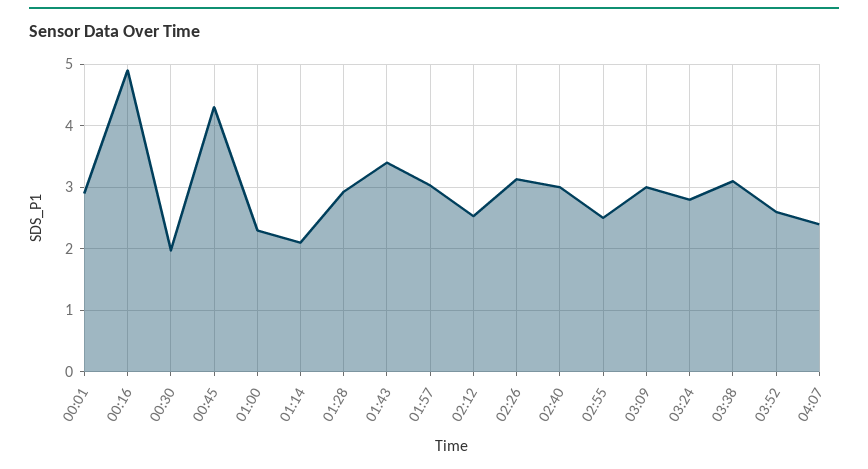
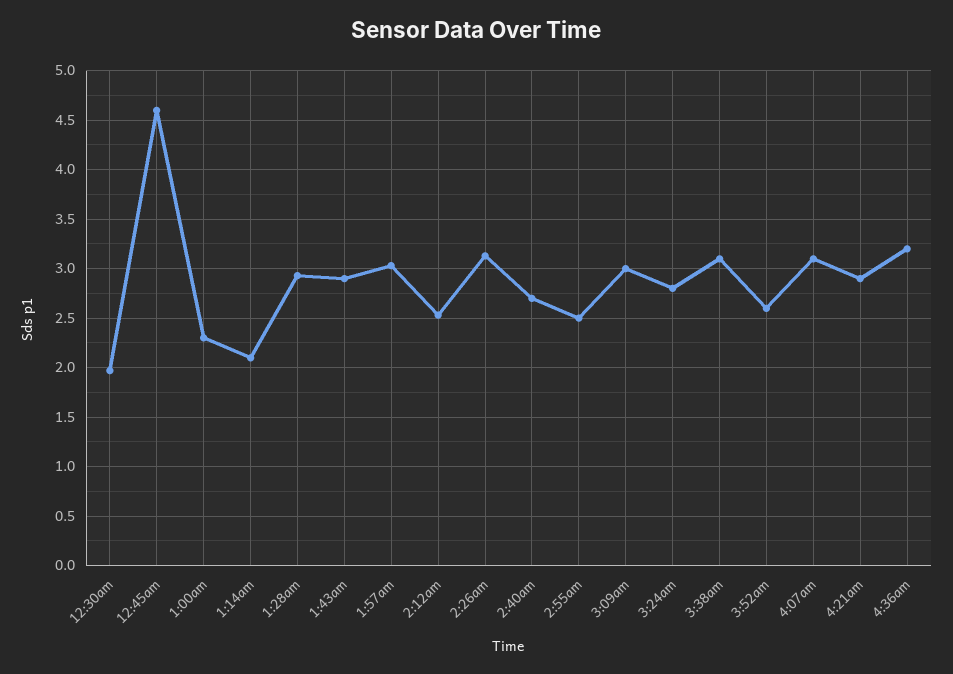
00:01: 2.9 -> none
00:16: 4.9 -> none
00:45: 4.3 -> 4.6
01:43: 3.4 -> 2.9
02:40: 3 -> 2.7
04:07: 2.4 -> 3.1
4:21am: none -> 2.9
4:36am: none -> 3.2

